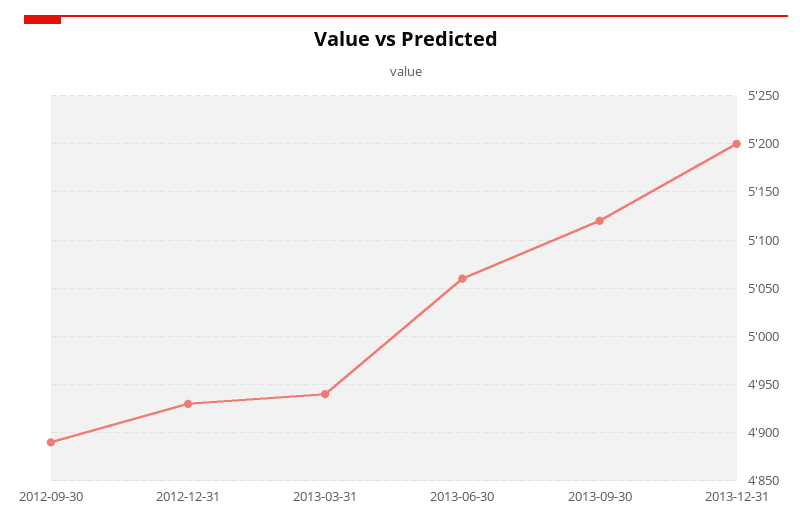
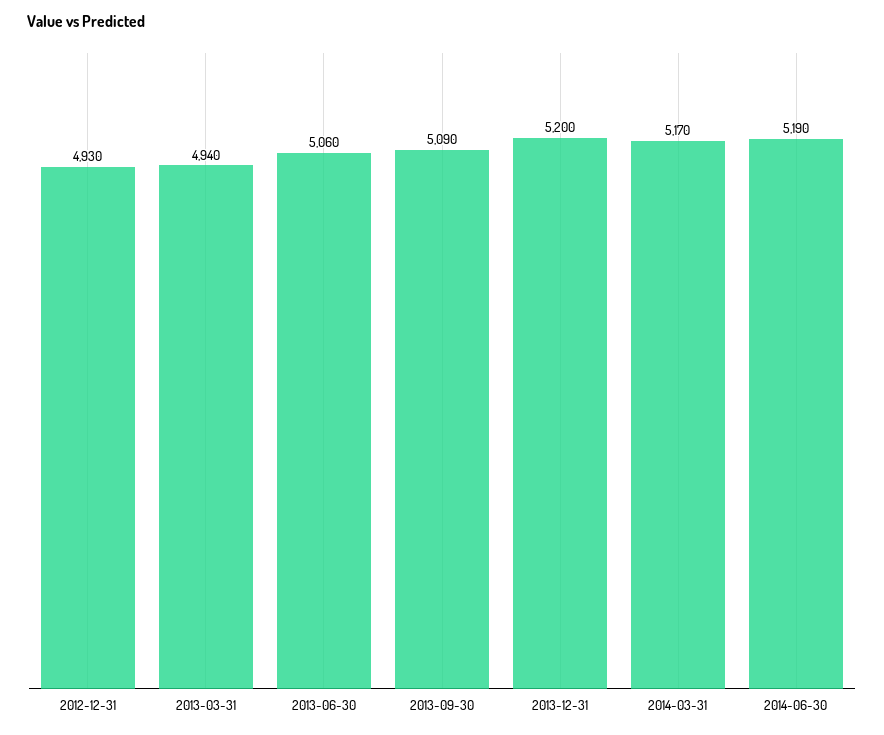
2012-09-30: 4890 -> none
2013-09-30: 5120 -> 5090
2014-03-31: none -> 5170
2014-06-30: none -> 5190

